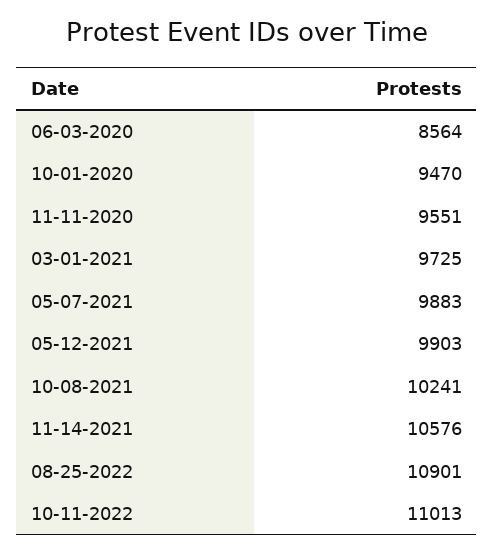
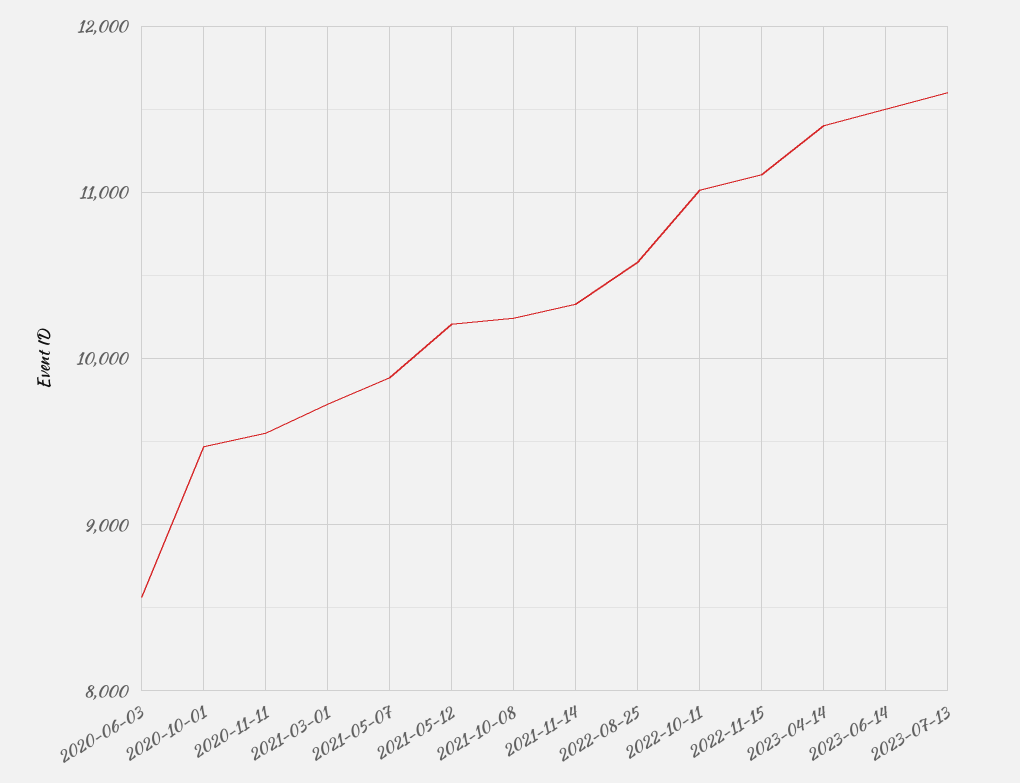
05-12-2021: 9903 -> 10200
11-14-2021: 10576 -> 10300
08-25-2022: 10901 -> 10600
2022-11-15: none -> 11100
2023-04-14: none -> 11400
2023-06-14: none -> 11500
2023-07-13: none -> 11600

